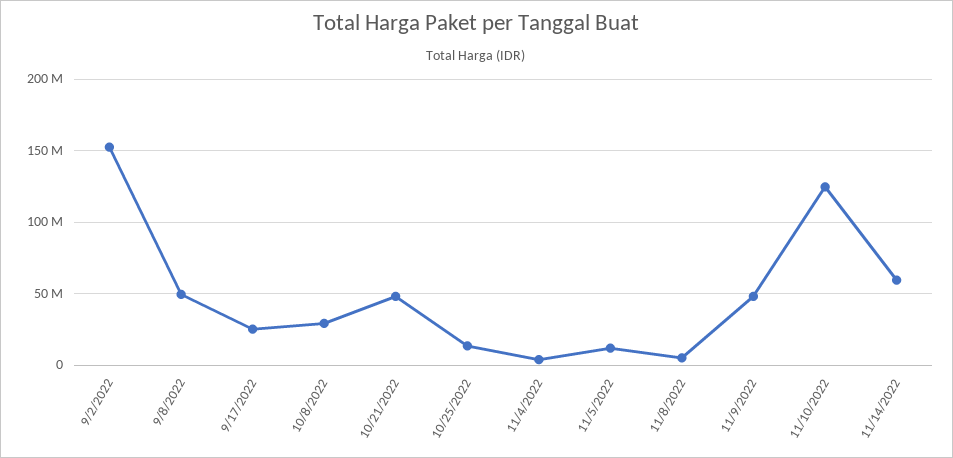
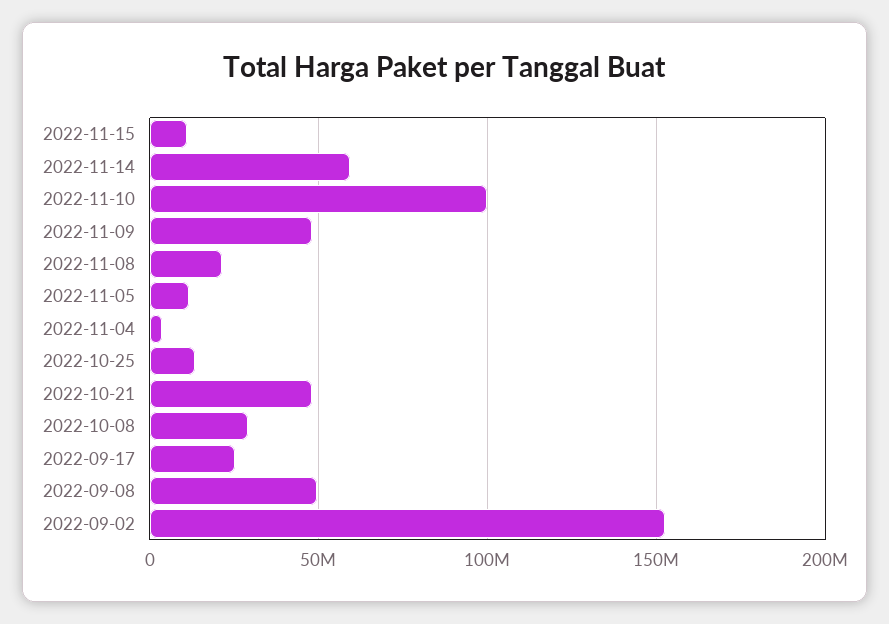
11/8/2022: 5000000 -> 20000000
11/10/2022: 125000000 -> 100000000
2022-11-15: none -> 10000000

